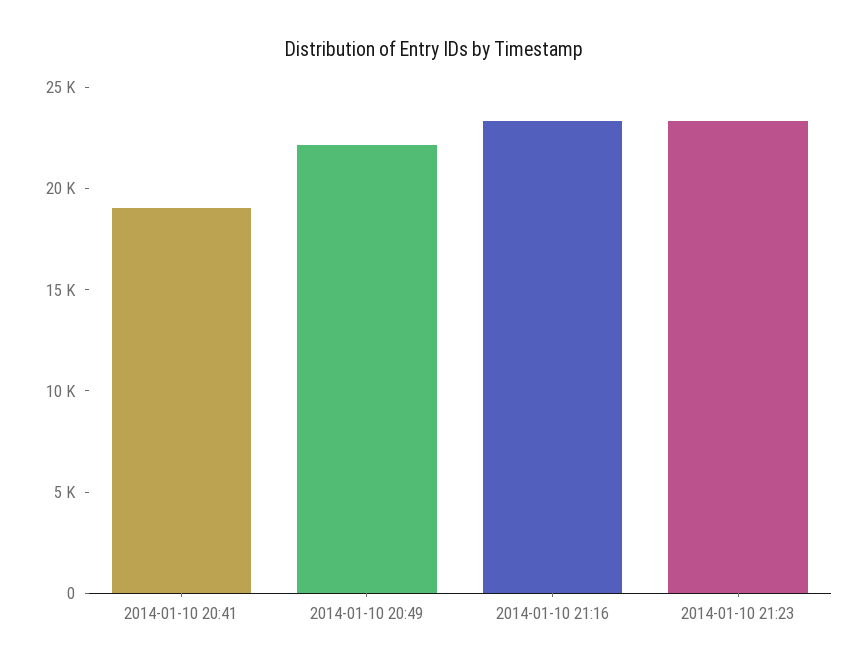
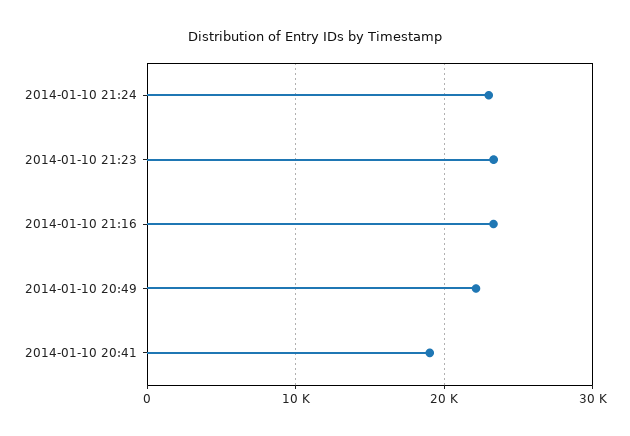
2014-01-10 21:24: none -> 23000

